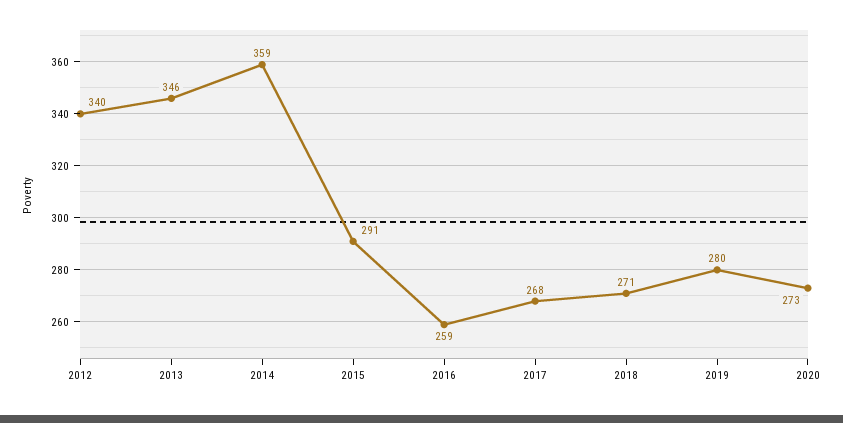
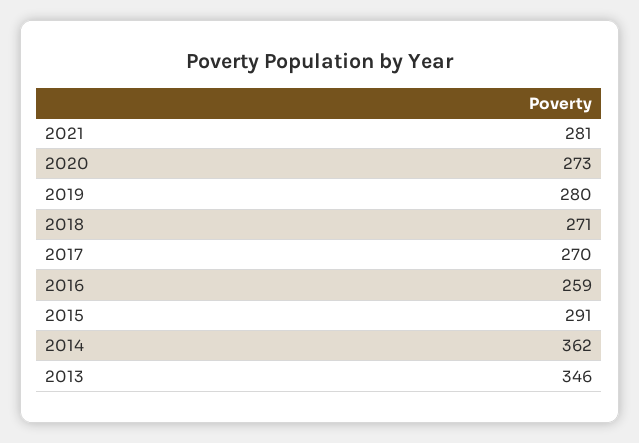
2012: 340 -> none
2014: 359 -> 362
2017: 268 -> 270
2021: none -> 281

